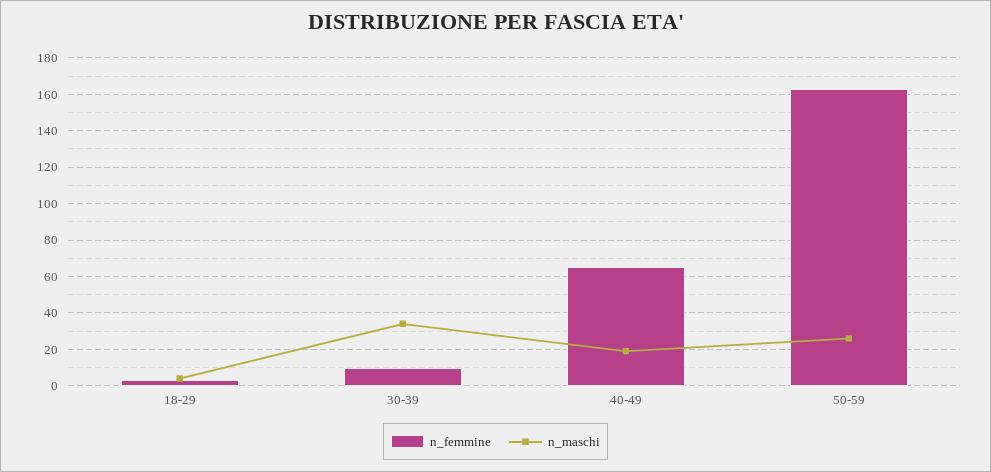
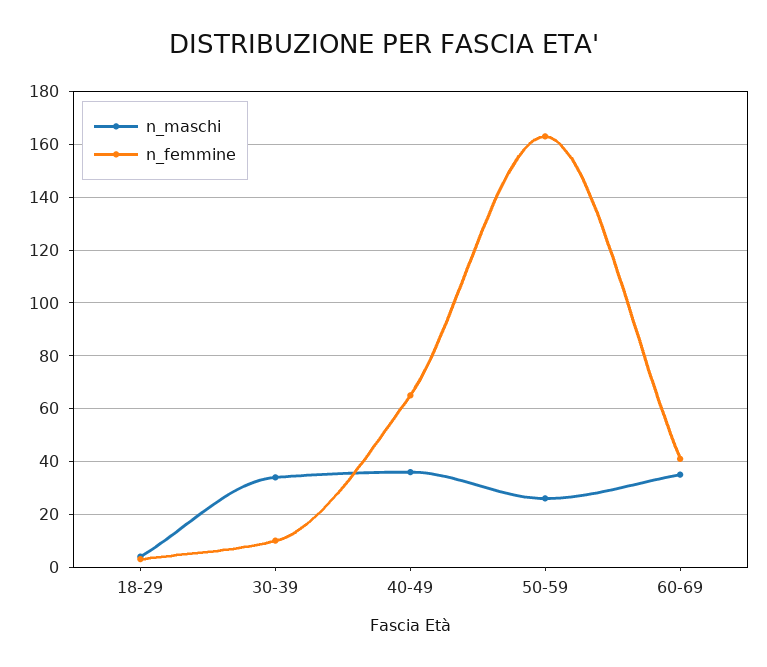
n_maschi, 40-49: 20 -> 35
n_maschi, 60-69: none -> 35
n_femmine, 60-69: none -> 40

